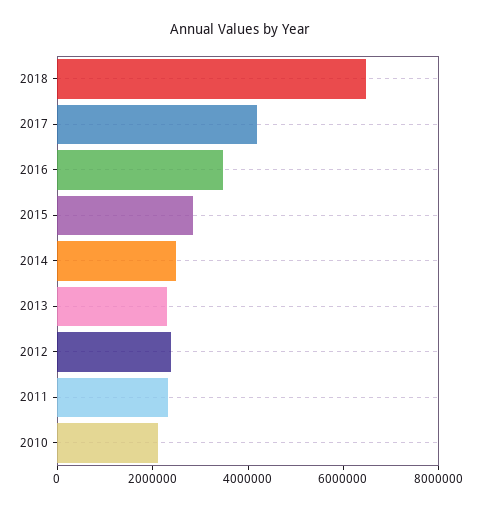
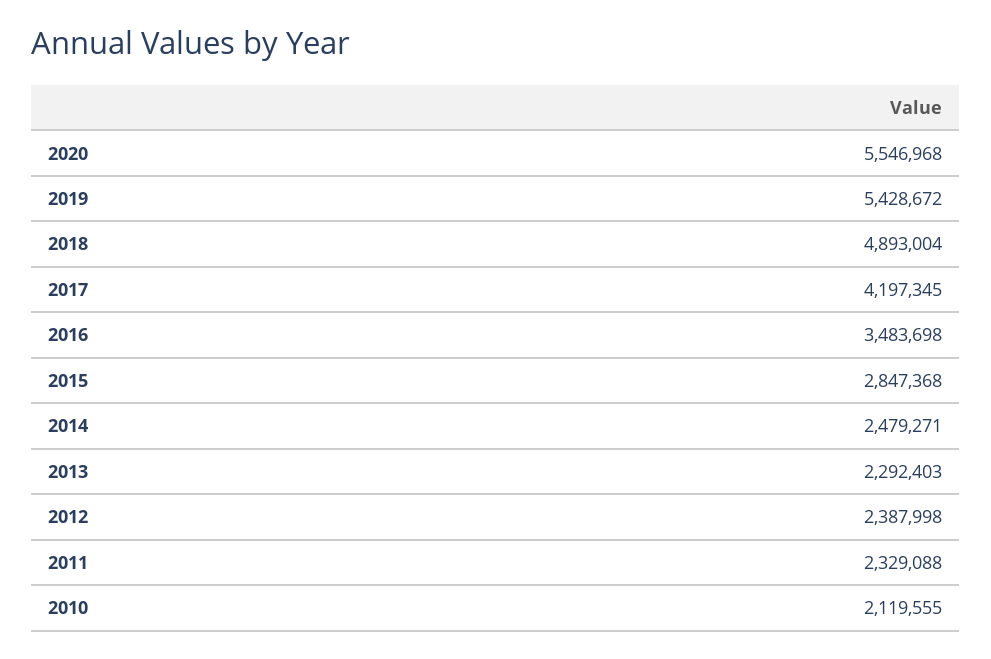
2018: 6500000 -> 4893004
2020: none -> 5546968
2019: none -> 5428672

